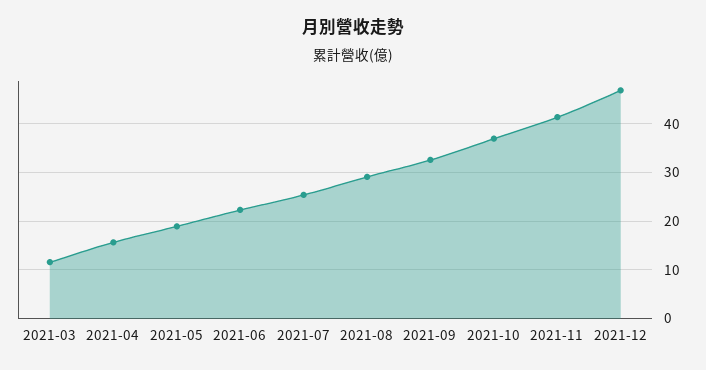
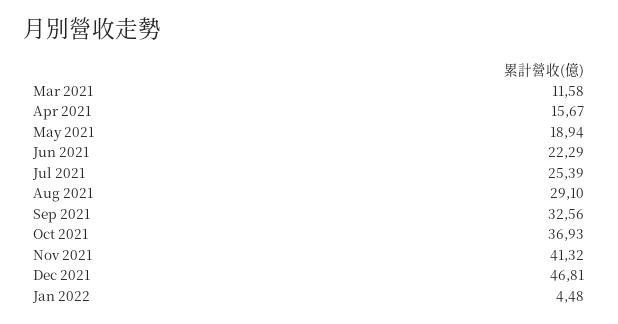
Jan 2022: none -> 4.48

